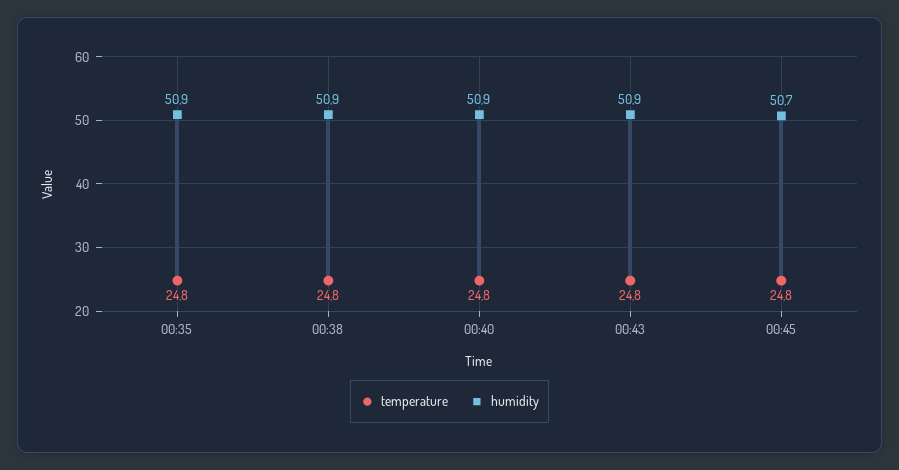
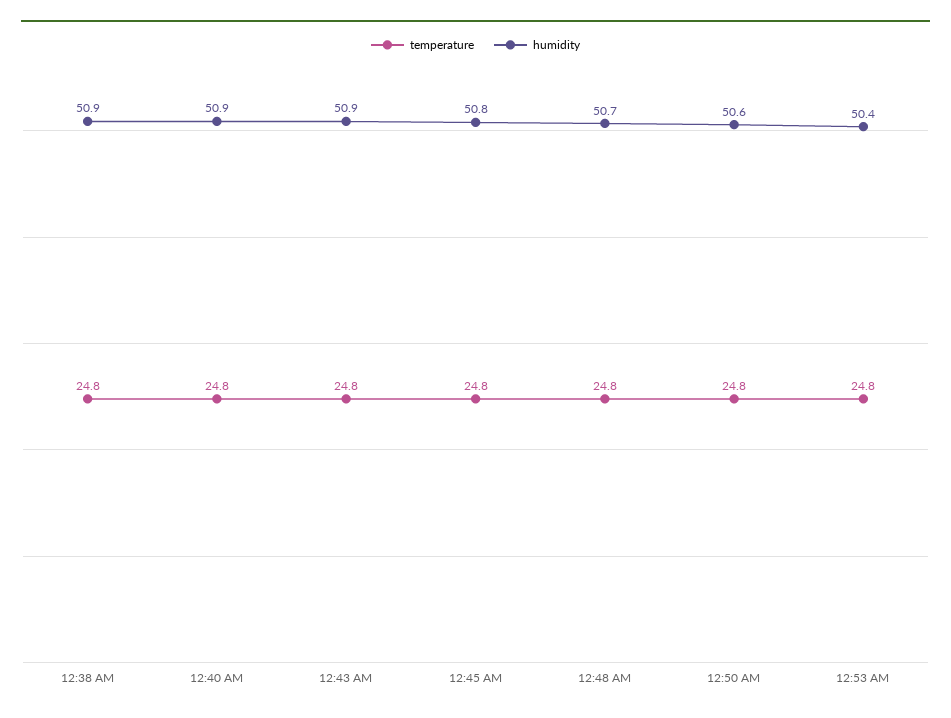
temperature, 00:35: 24.8 -> none
humidity, 00:35: 50.9 -> none
humidity, 00:45: 50.7 -> 50.8
temperature, 12:48 AM: none -> 24.8
humidity, 12:48 AM: none -> 50.7
temperature, 12:50 AM: none -> 24.8
humidity, 12:50 AM: none -> 50.6
temperature, 12:53 AM: none -> 24.8
humidity, 12:53 AM: none -> 50.4

